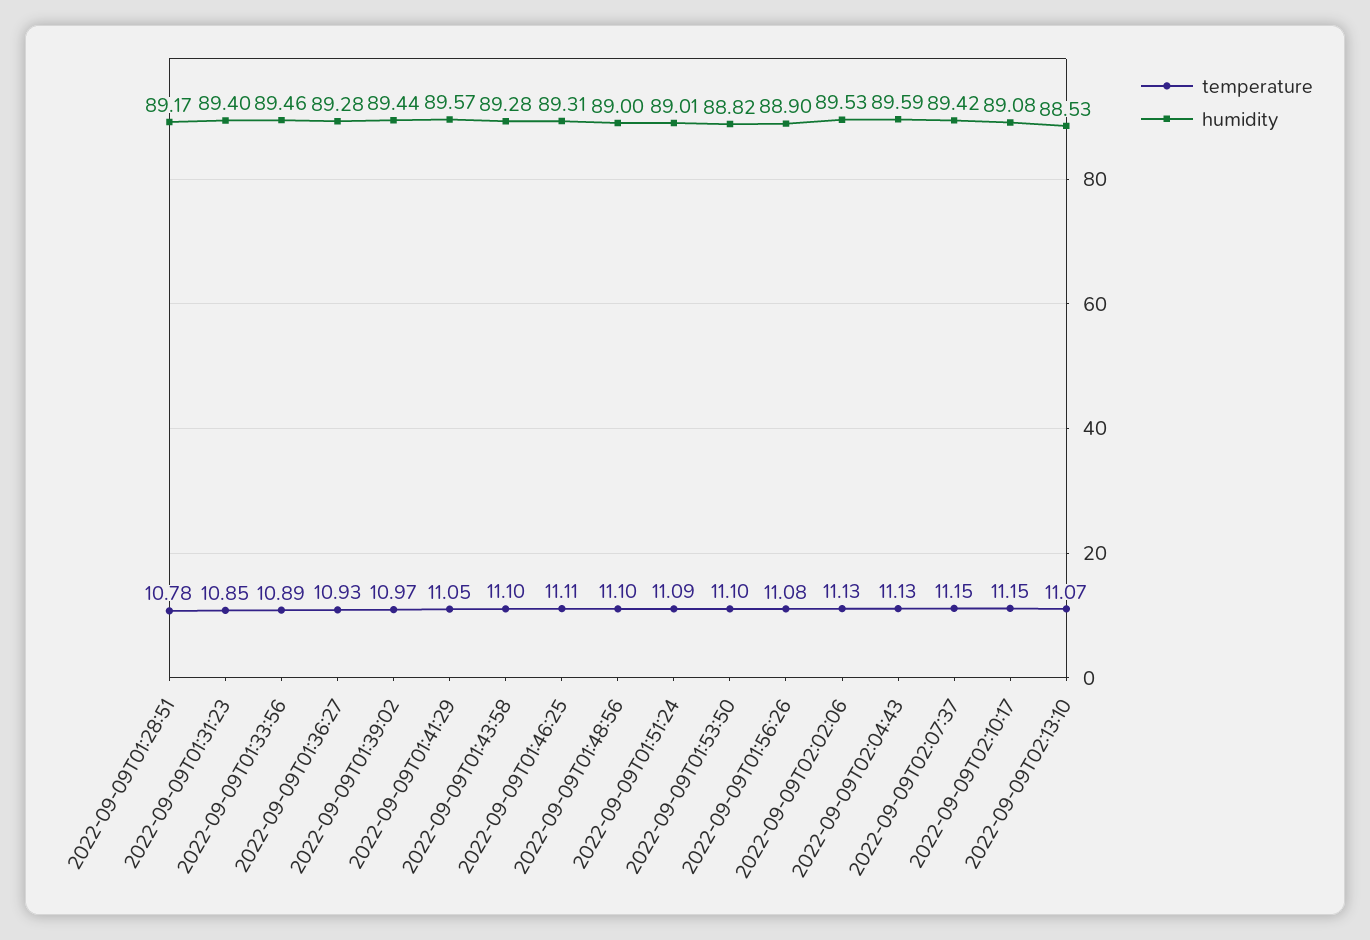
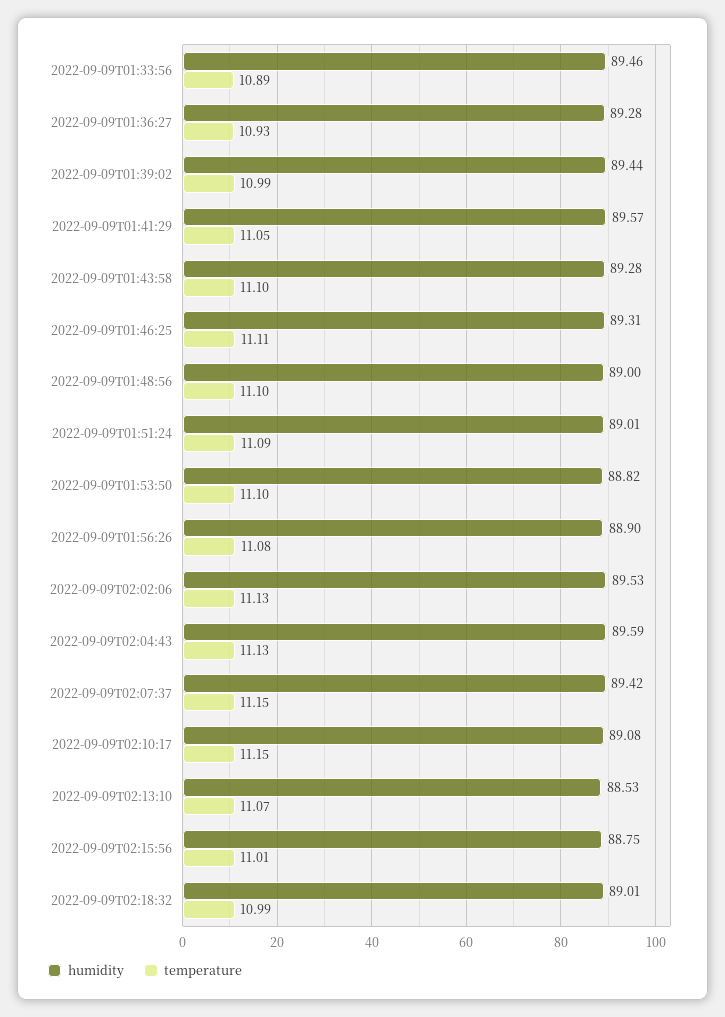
temperature, 2022-09-09T01:28:51: 10.78 -> none
humidity, 2022-09-09T01:28:51: 89.17 -> none
temperature, 2022-09-09T01:31:23: 10.85 -> none
humidity, 2022-09-09T01:31:23: 89.4 -> none
temperature, 2022-09-09T01:39:02: 10.97 -> 10.99
humidity, 2022-09-09T02:15:56: none -> 88.75
temperature, 2022-09-09T02:15:56: none -> 11.01
humidity, 2022-09-09T02:18:32: none -> 89.01
temperature, 2022-09-09T02:18:32: none -> 10.99

